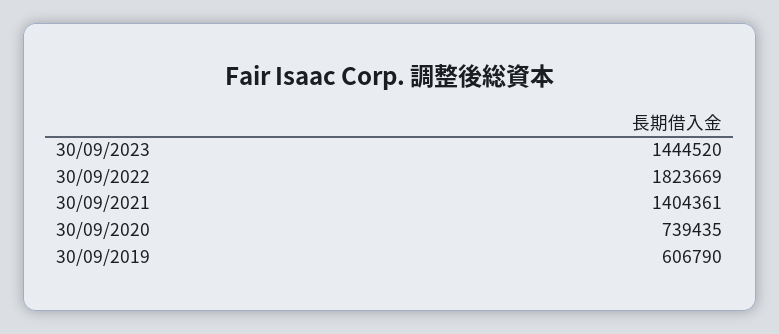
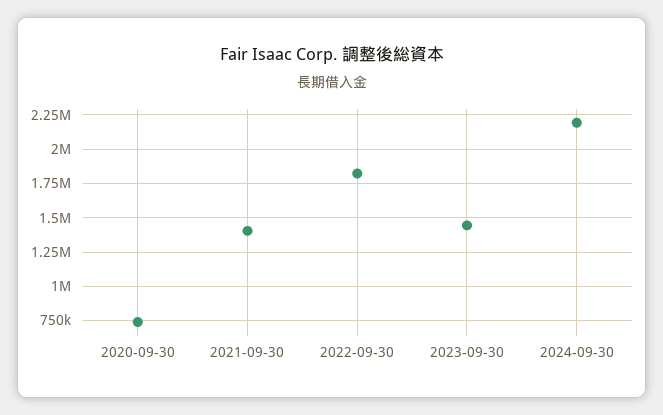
30/09/2019: 606790 -> none
2024-09-30: none -> 2200000

